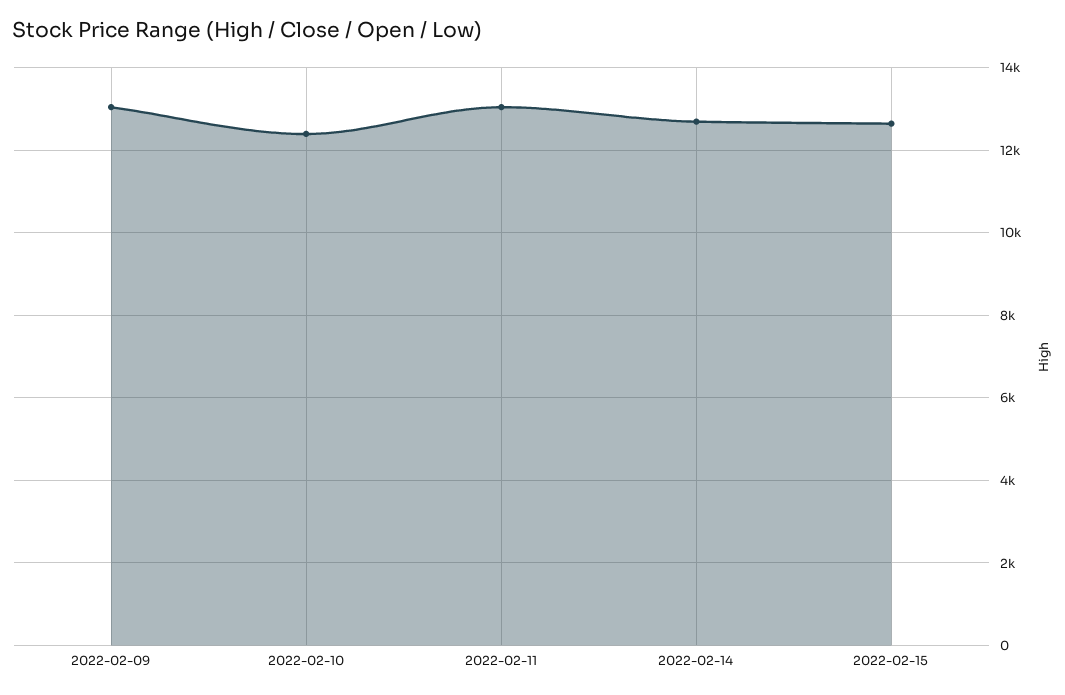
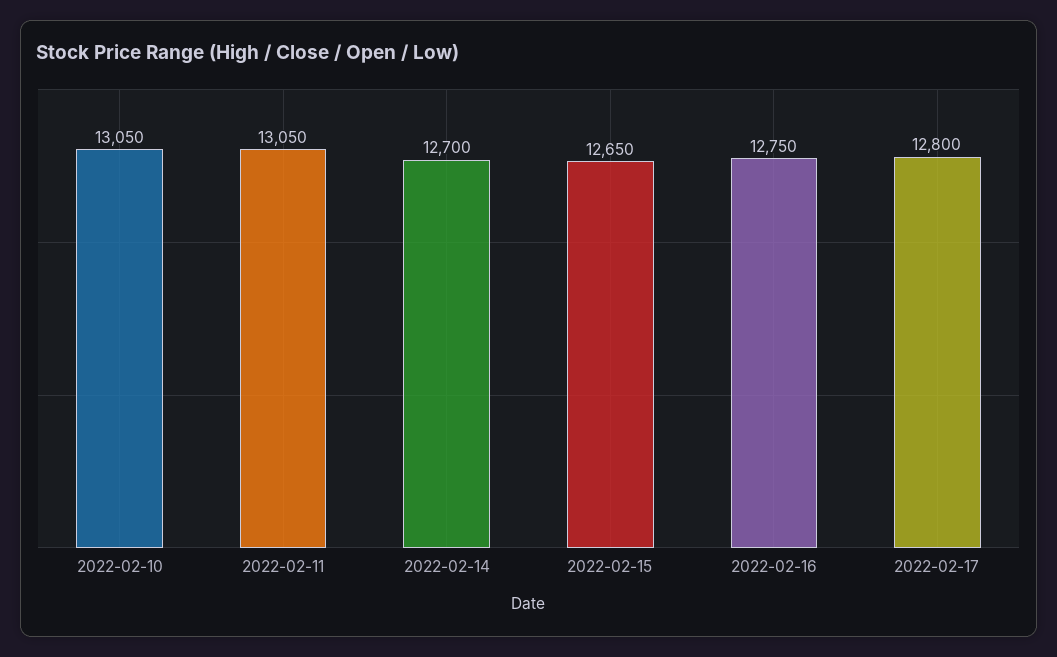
2022-02-09: 13000 -> none
2022-02-10: 12400 -> 13050
2022-02-16: none -> 12750
2022-02-17: none -> 12800

